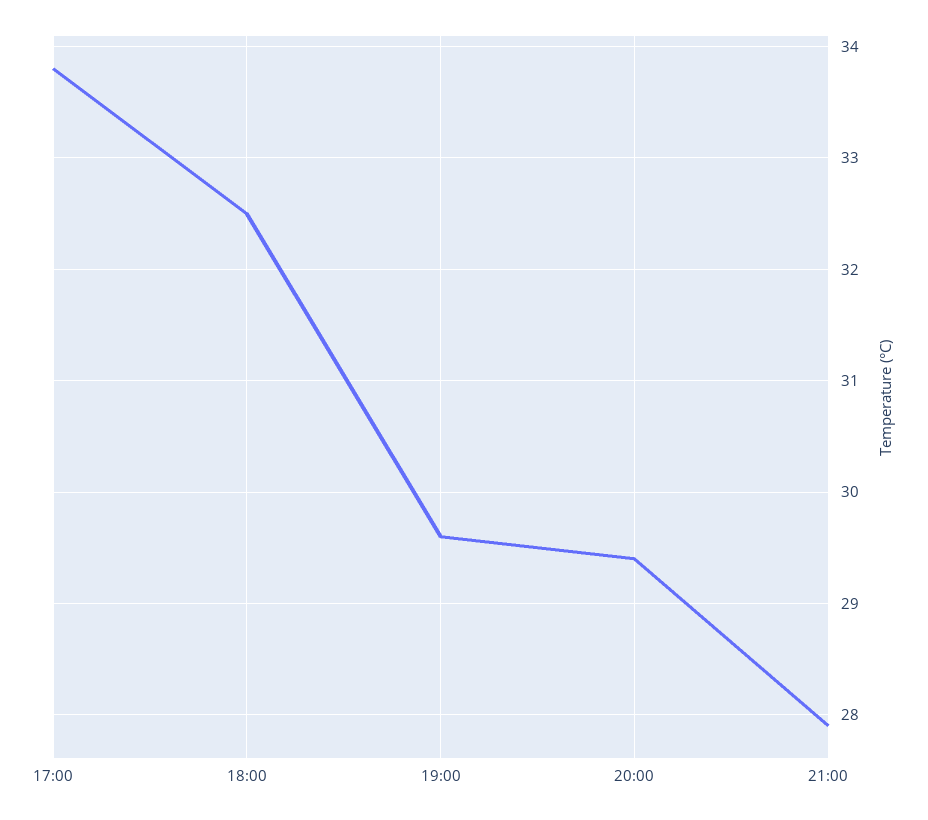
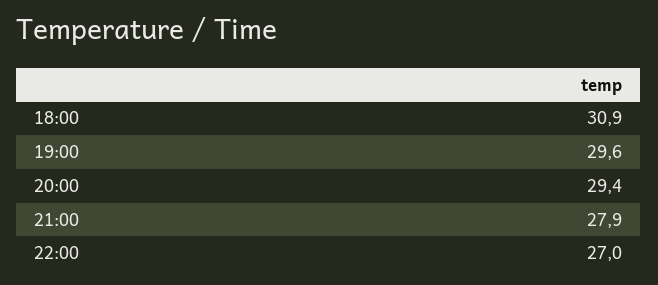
17:00: 33.8 -> none
18:00: 32.5 -> 30.9
22:00: none -> 27

